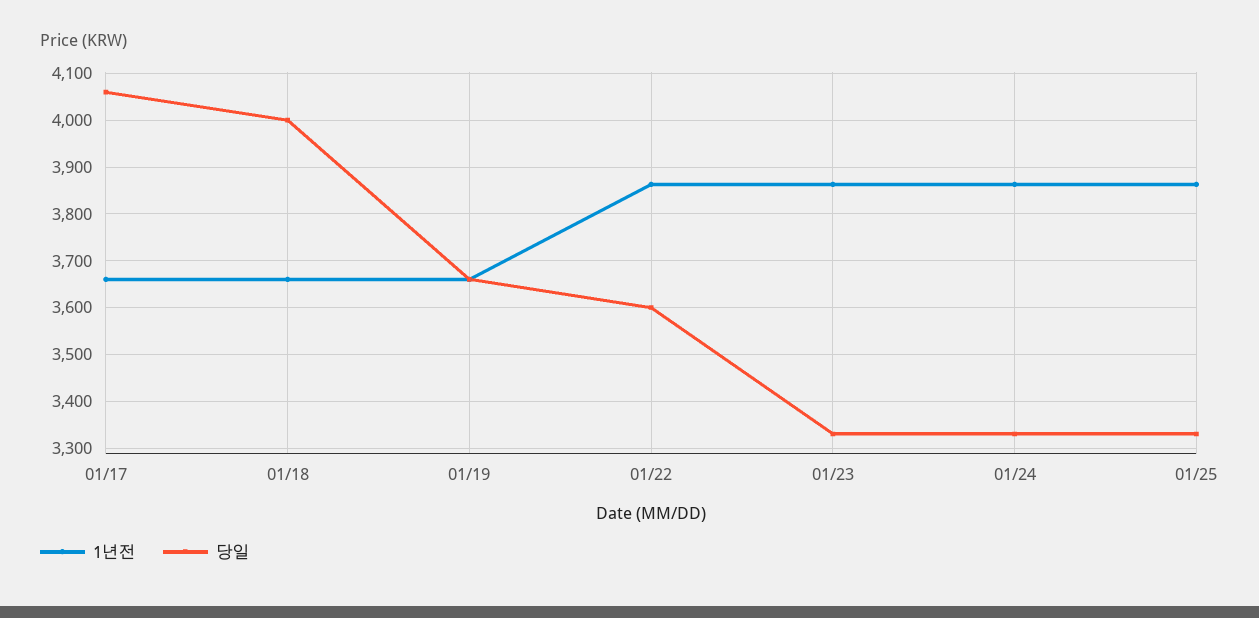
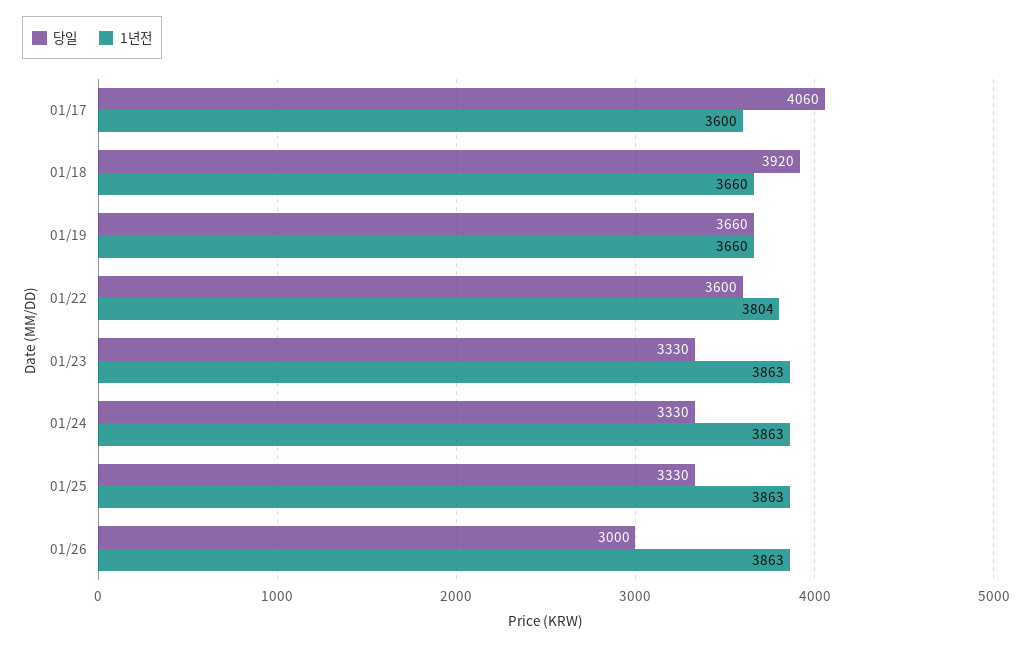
1년전, 01/17: 3660 -> 3600
당일, 01/18: 4000 -> 3920
1년전, 01/22: 3860 -> 3804
당일, 01/26: none -> 3000
1년전, 01/26: none -> 3863

